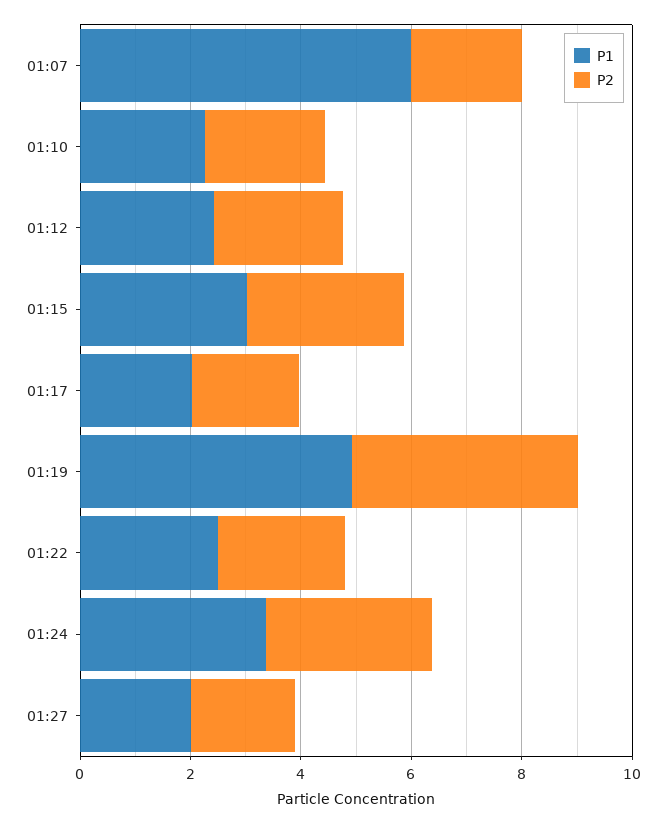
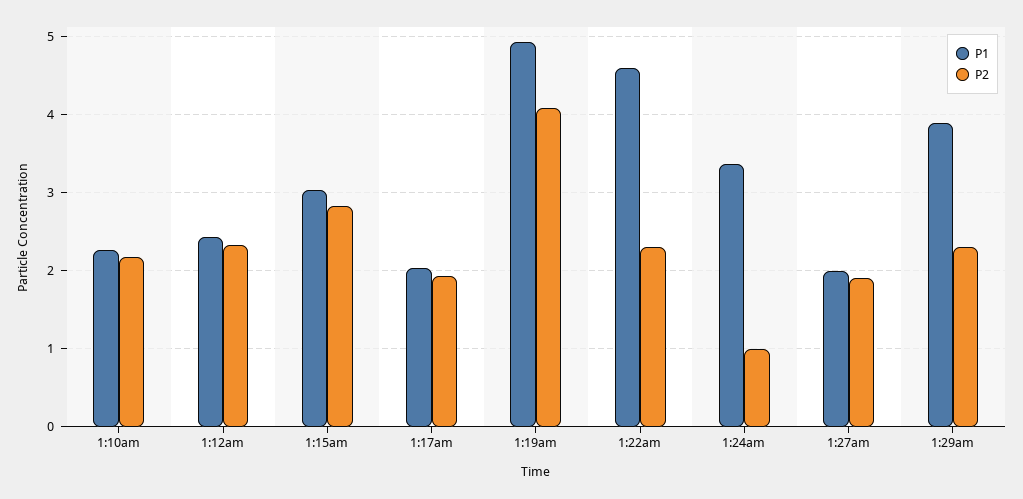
P1, 01:07: 6 -> none
P2, 01:07: 2 -> none
P1, 01:22: 2.5 -> 4.6
P2, 01:24: 3 -> 1
P1, 1:29am: none -> 3.9
P2, 1:29am: none -> 2.3

